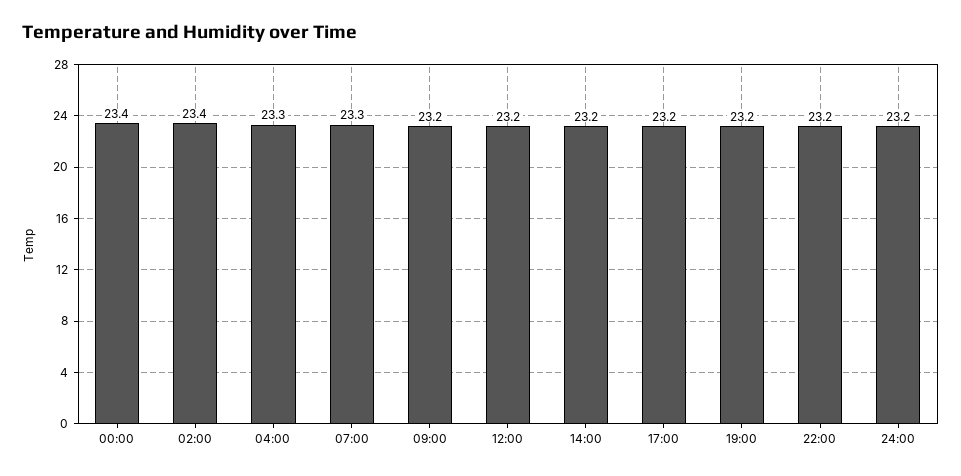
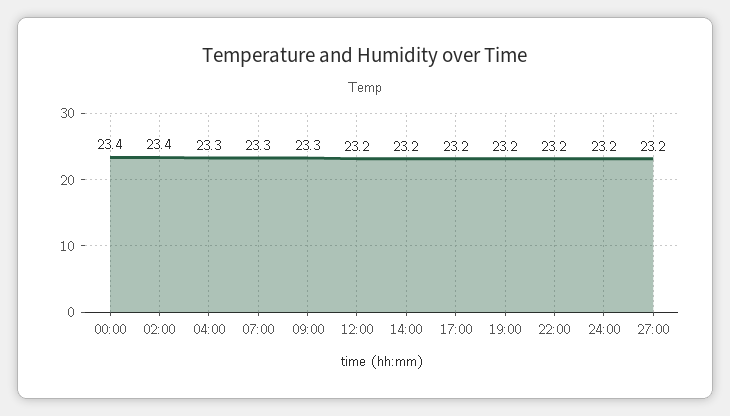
09:00: 23.2 -> 23.3
27:00: none -> 23.2

